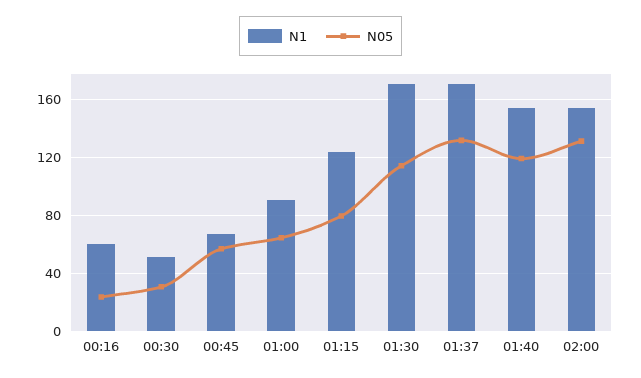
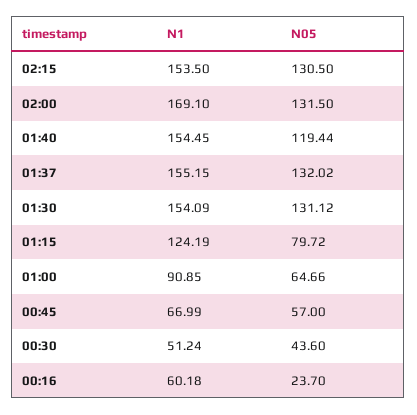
N05, 00:30: 30 -> 43.6
N1, 01:30: 170 -> 154.09
N05, 01:30: 115 -> 131.12
N1, 01:37: 170 -> 155.15
N1, 02:00: 155 -> 169.1
N1, 02:15: none -> 153.5
N05, 02:15: none -> 130.5

